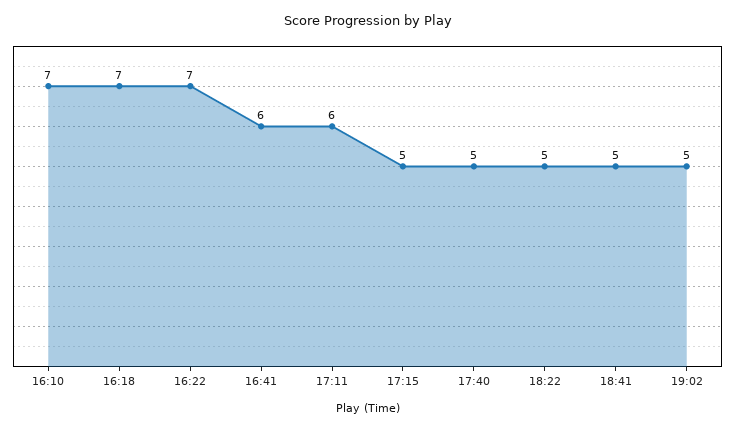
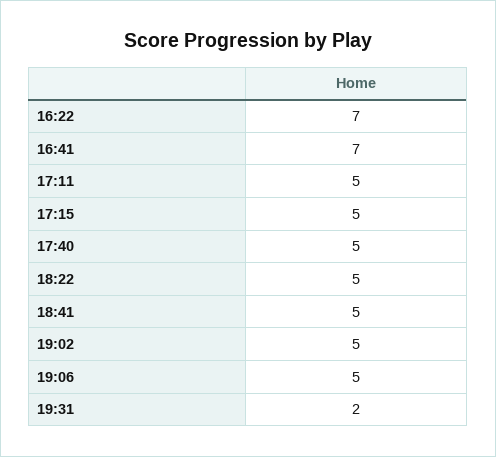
16:10: 7 -> none
16:18: 7 -> none
16:41: 6 -> 7
17:11: 6 -> 5
19:06: none -> 5
19:31: none -> 2

